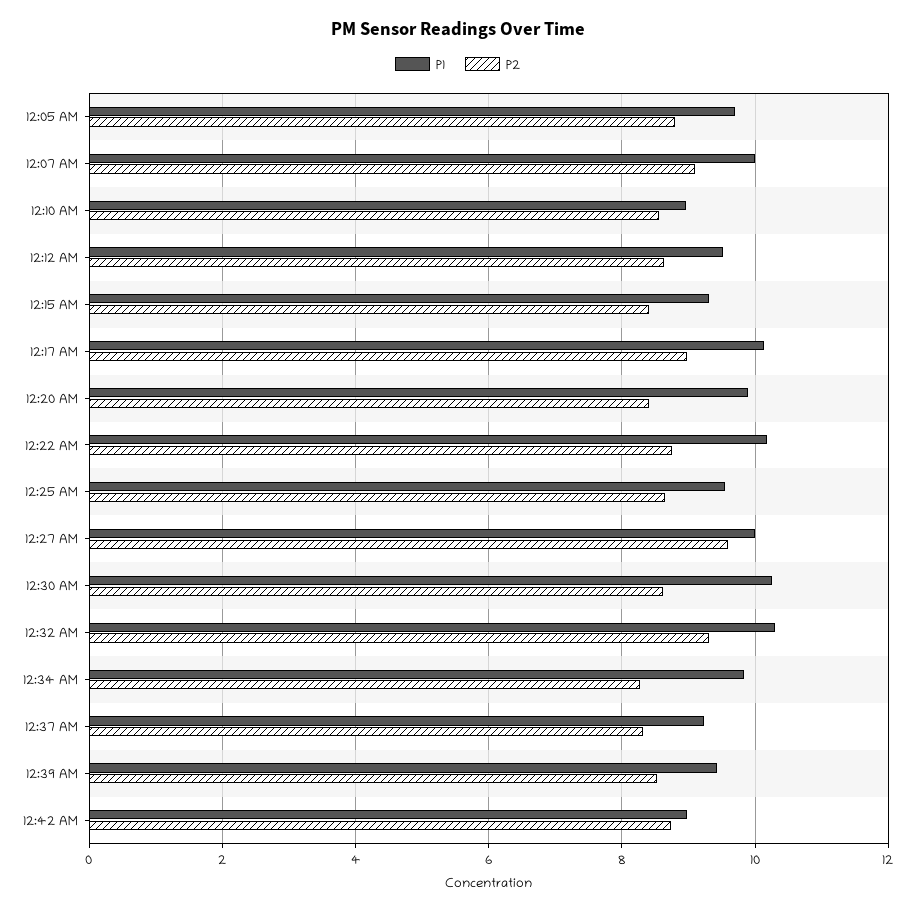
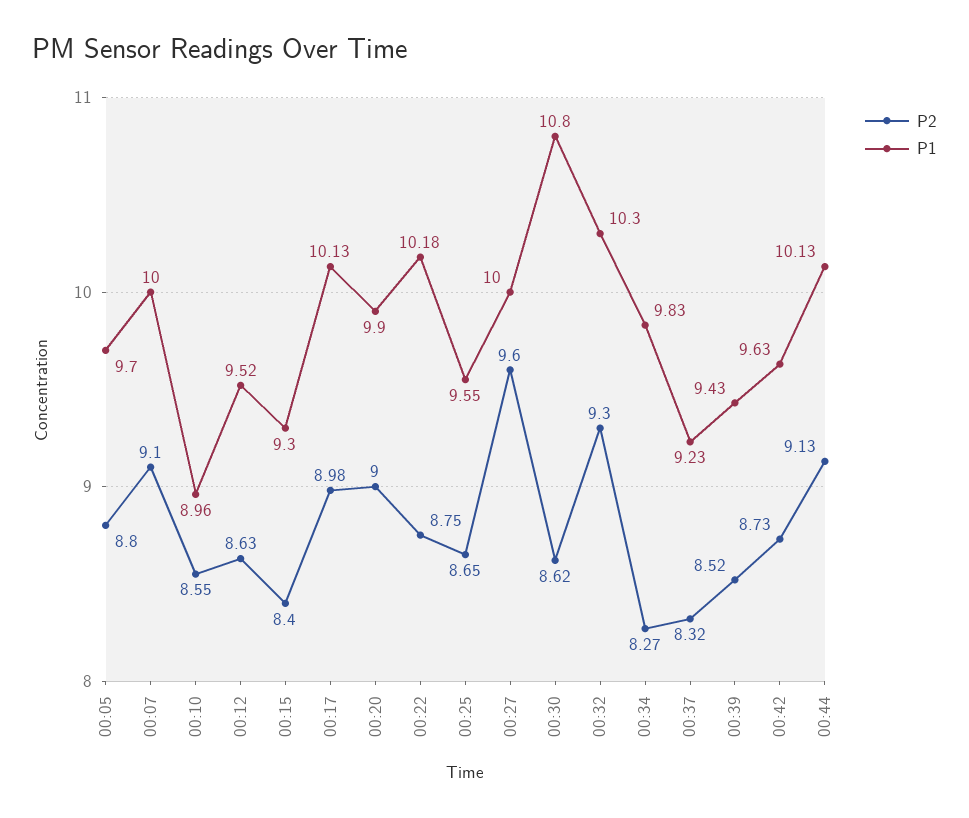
P2, 12:20 AM: 8.4 -> 9
P1, 12:30 AM: 10.2 -> 10.8
P1, 12:42 AM: 9 -> 9.63
P2, 00:44: none -> 9.13
P1, 00:44: none -> 10.13

